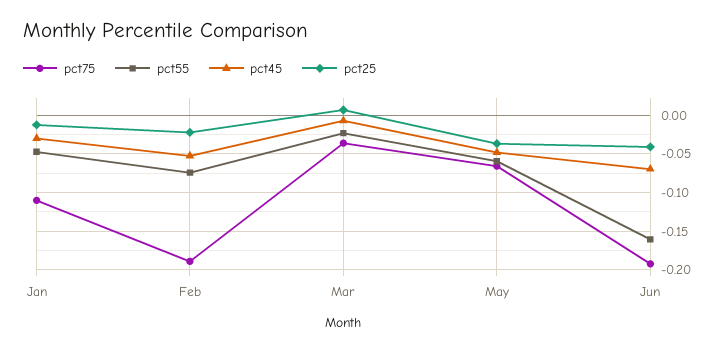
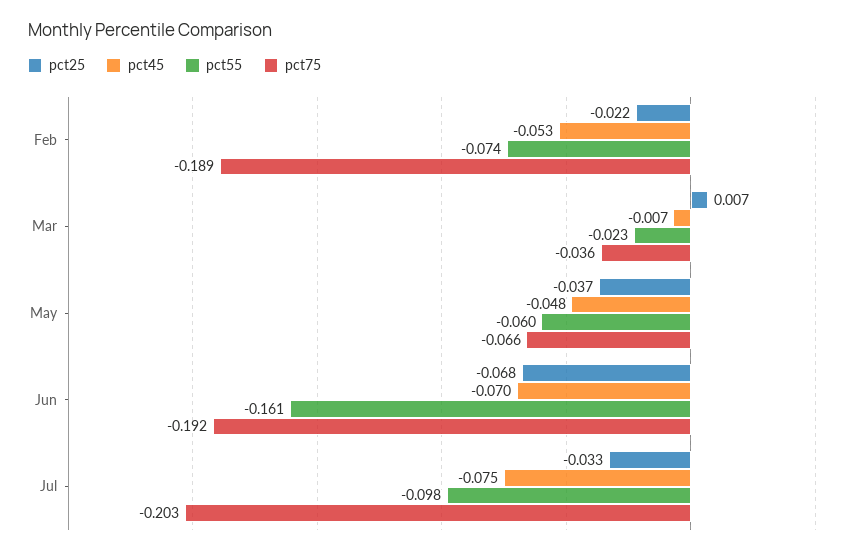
pct75, Jan: -0.11 -> none
pct55, Jan: -0.05 -> none
pct45, Jan: -0.03 -> none
pct25, Jan: -0.01 -> none
pct25, Jun: -0.04 -> -0.068
pct25, Jul: none -> -0.033
pct45, Jul: none -> -0.075
pct55, Jul: none -> -0.098
pct75, Jul: none -> -0.203

